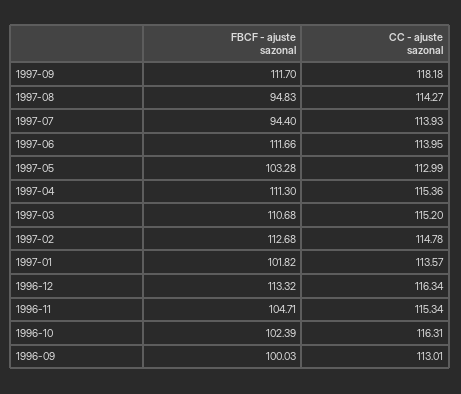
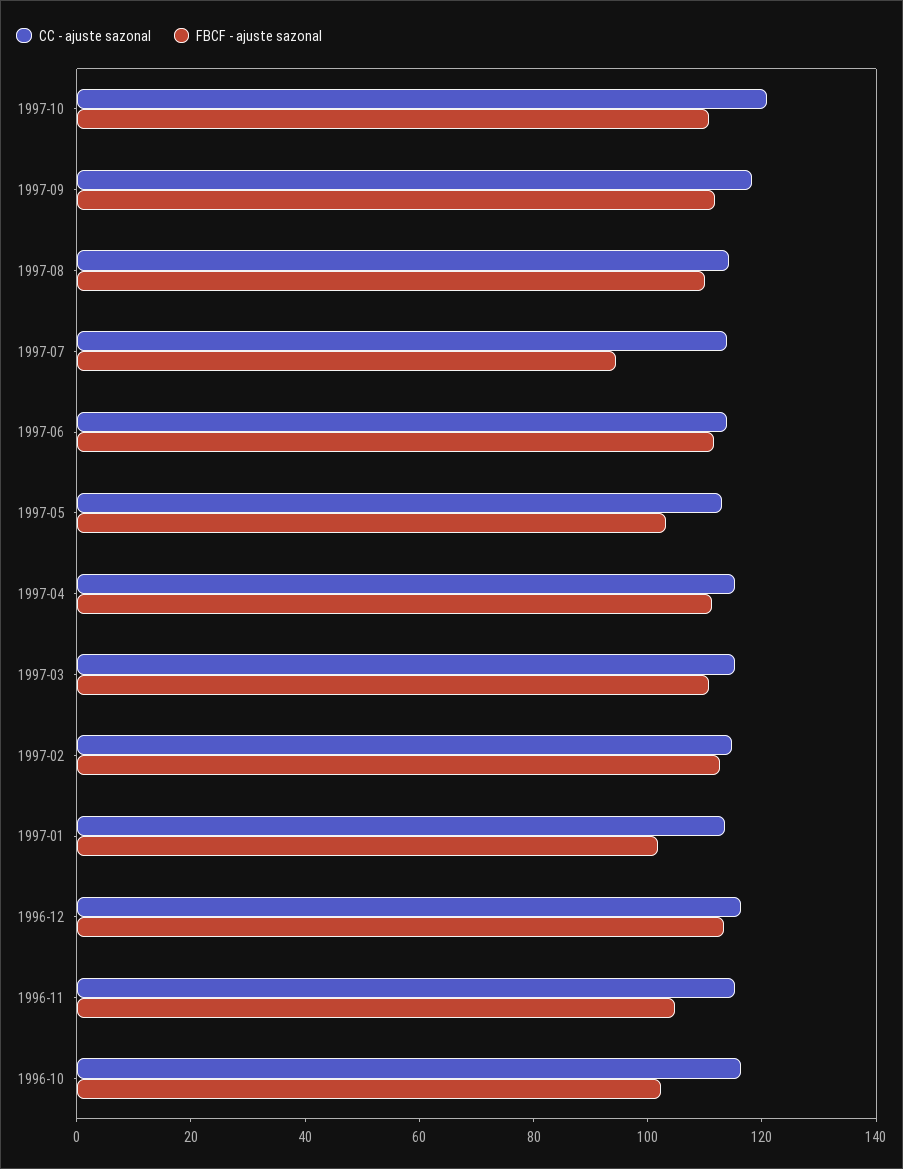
FBCF - ajuste sazonal, 1997-08: 94.83 -> 110
FBCF - ajuste sazonal, 1996-09: 100.03 -> none
CC - ajuste sazonal, 1996-09: 113.01 -> none
CC - ajuste sazonal, 1997-10: none -> 120
FBCF - ajuste sazonal, 1997-10: none -> 110

